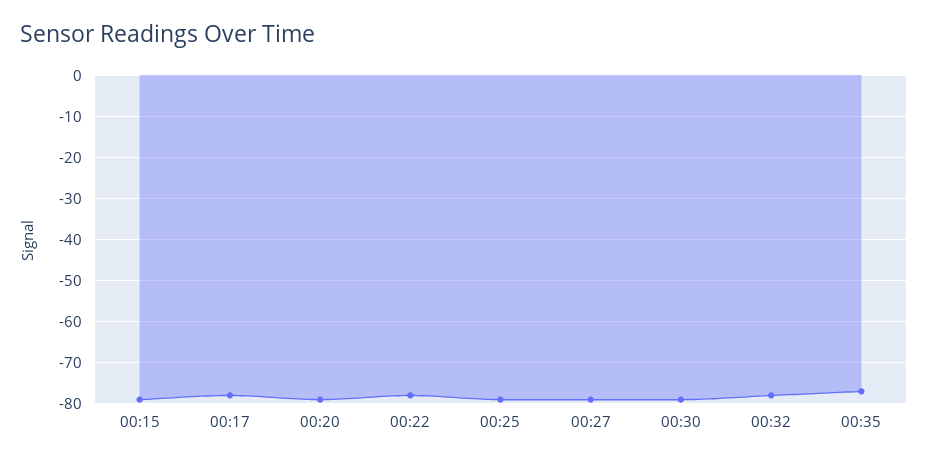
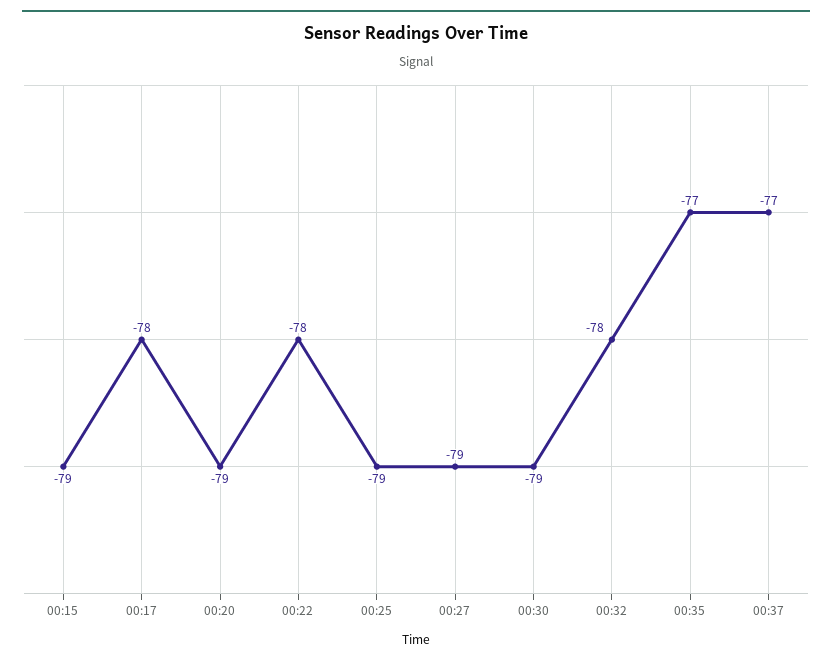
00:37: none -> -77

